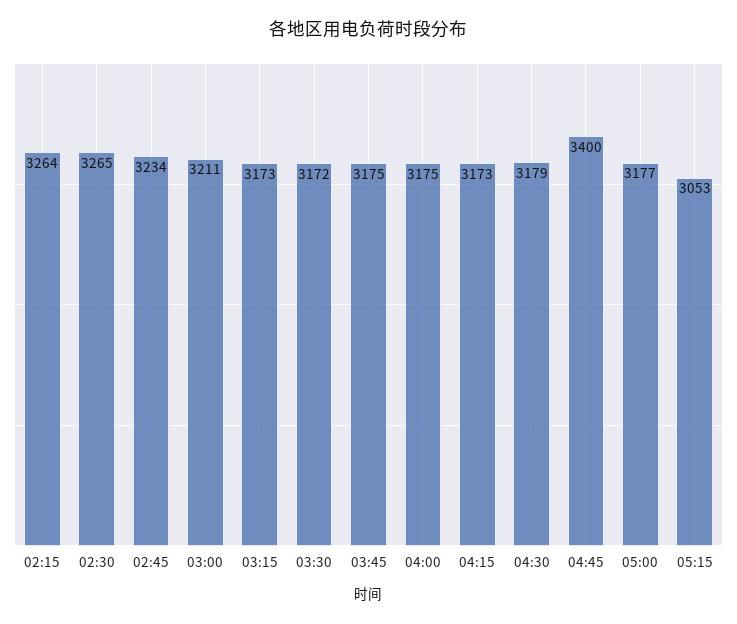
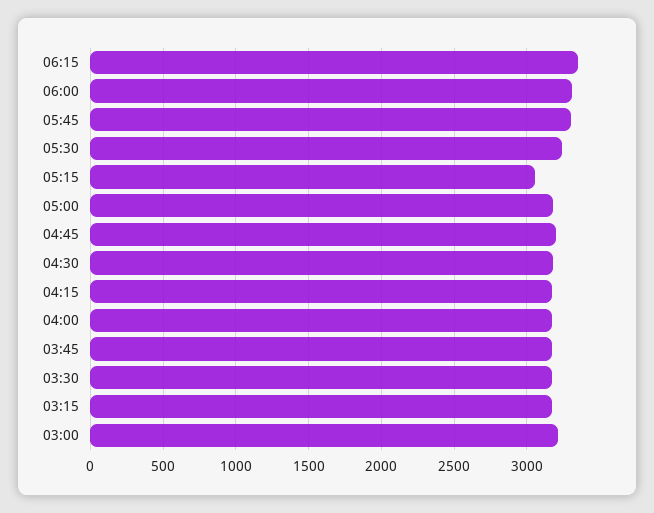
02:15: 3264 -> none
02:30: 3265 -> none
02:45: 3234 -> none
04:45: 3400 -> 3200
06:15: none -> 3350
06:00: none -> 3300
05:45: none -> 3300
05:30: none -> 3250

